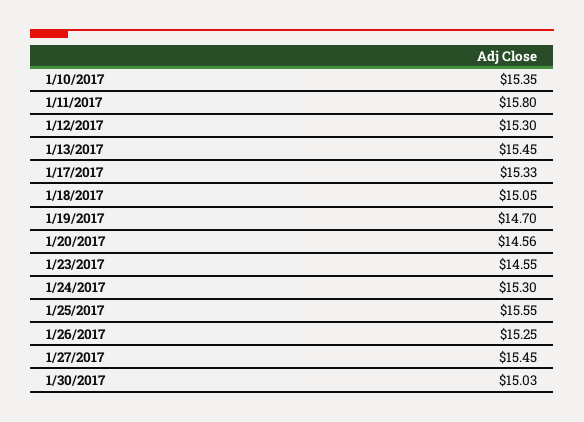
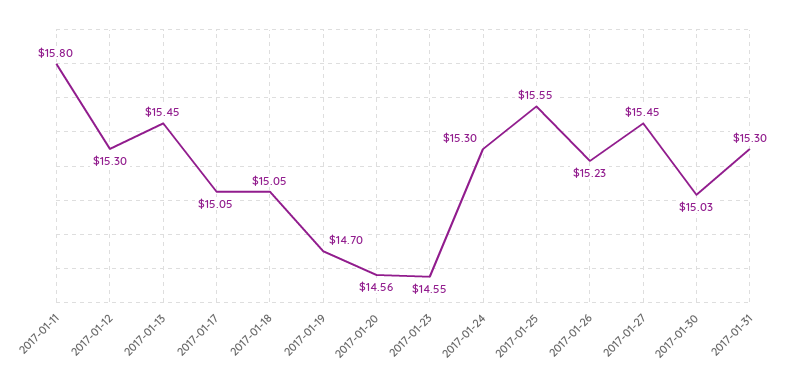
1/10/2017: 15.35 -> none
1/17/2017: 15.33 -> 15.05
1/26/2017: 15.25 -> 15.23
2017-01-31: none -> 15.3

